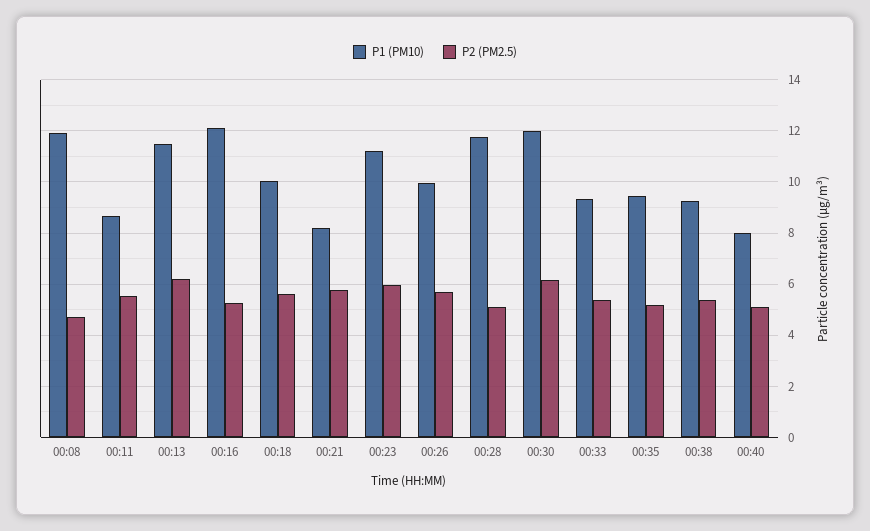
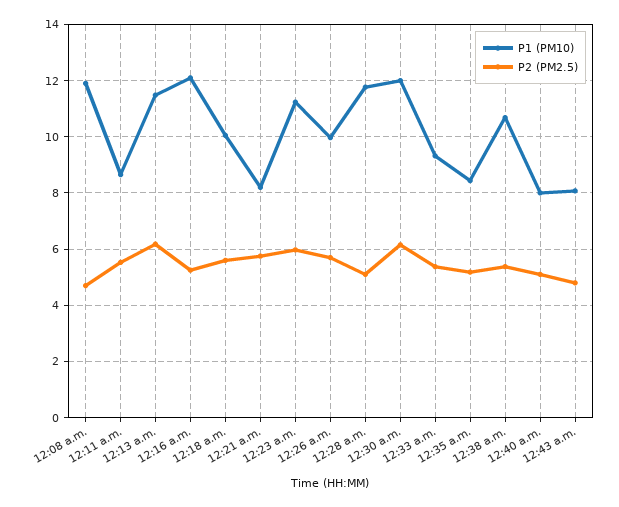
P1 (PM10), 00:35: 9.5 -> 8.5
P1 (PM10), 00:38: 9.25 -> 10.75
P1 (PM10), 12:43 a.m.: none -> 8
P2 (PM2.5), 12:43 a.m.: none -> 4.75

